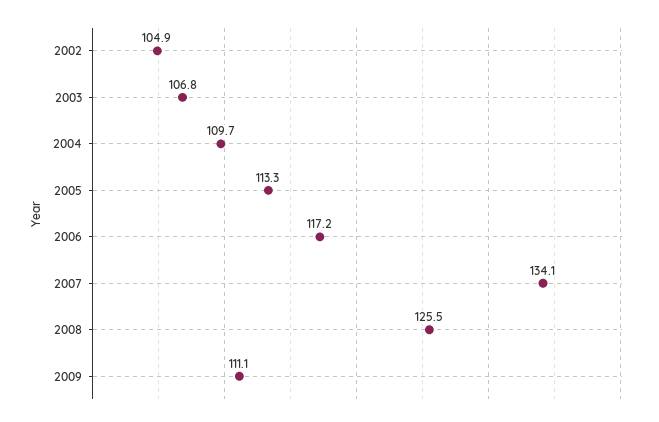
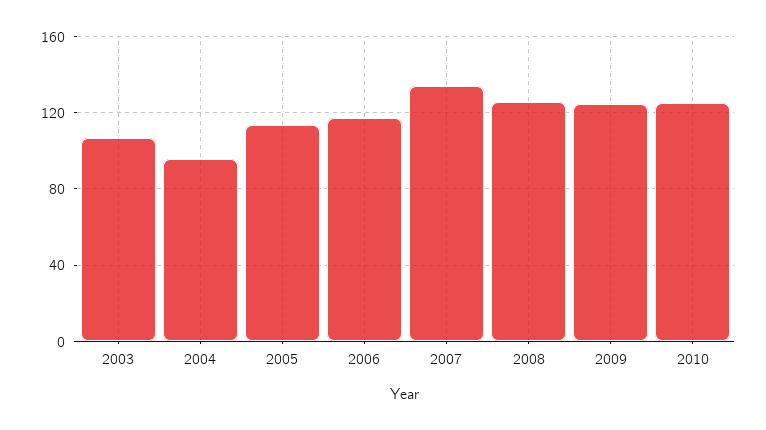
2002: 104.9 -> none
2004: 109.7 -> 95
2009: 111.1 -> 125
2010: none -> 125

